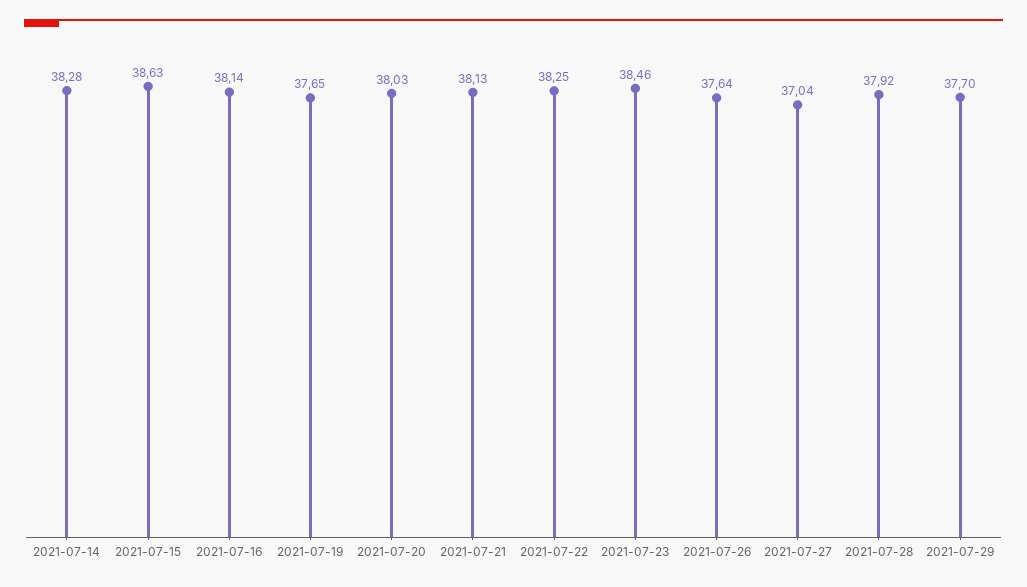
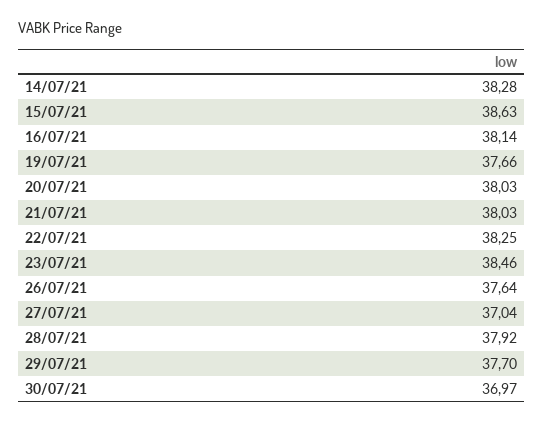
2021-07-19: 37.65 -> 37.66
2021-07-21: 38.13 -> 38.03
30/07/21: none -> 36.97

